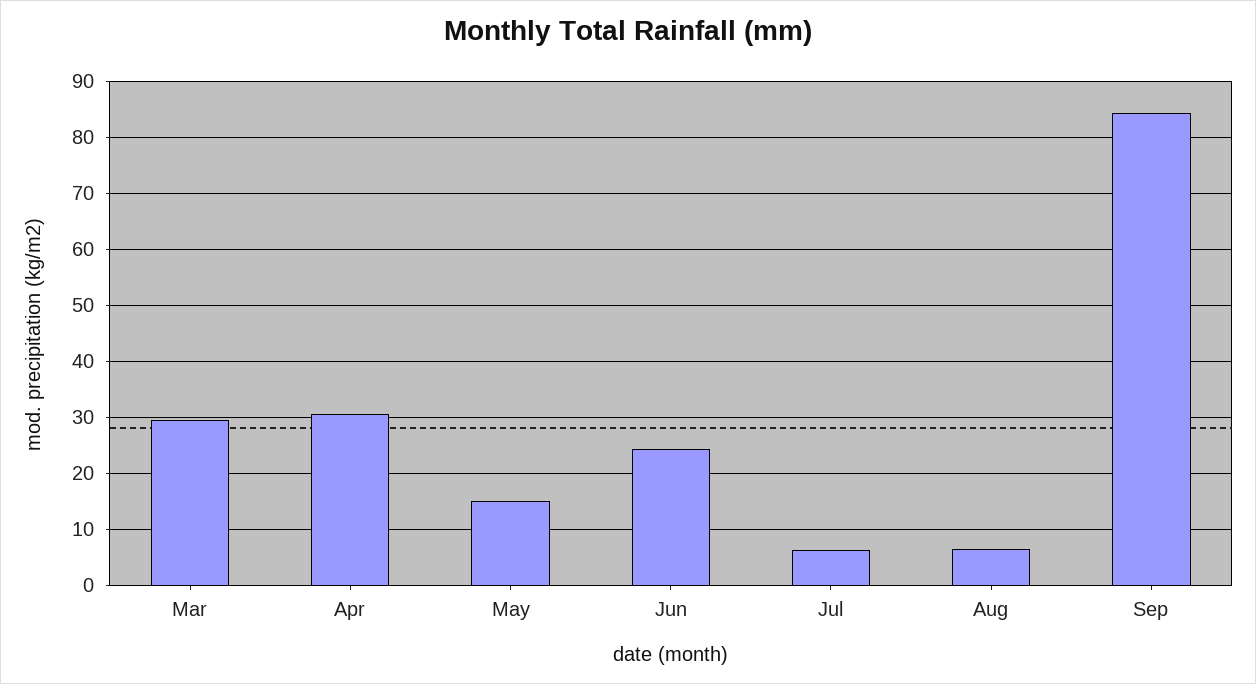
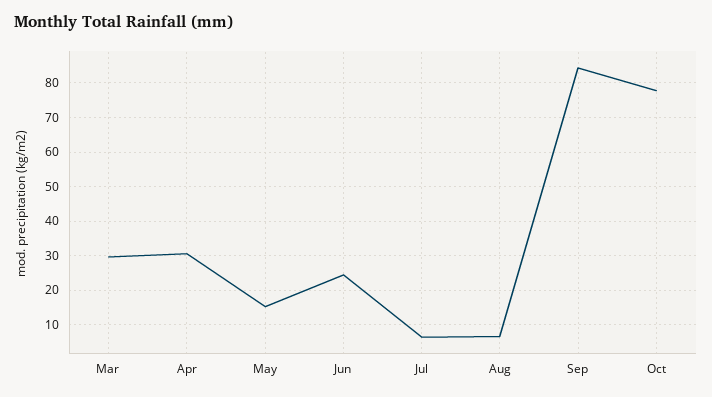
Oct: none -> 78

